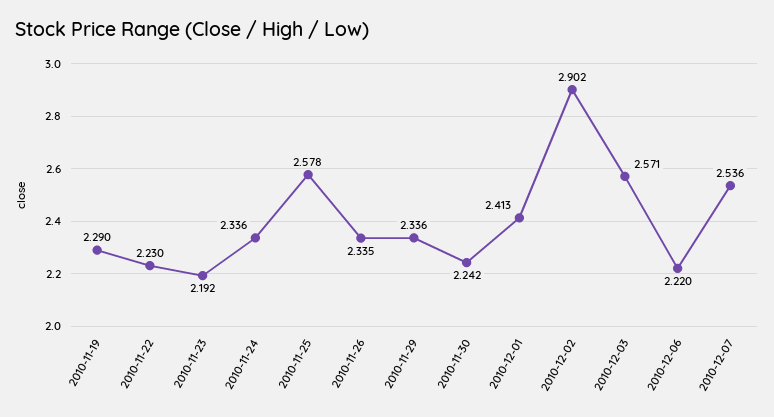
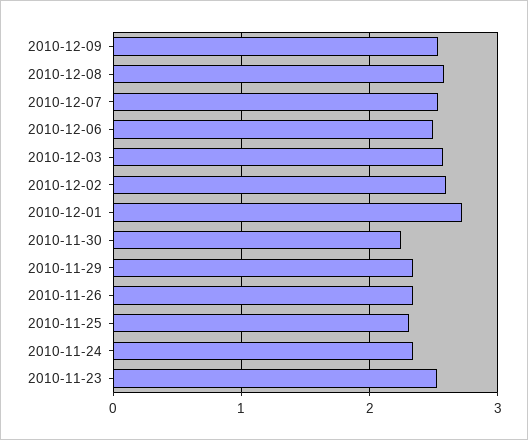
2010-11-19: 2.29 -> none
2010-11-22: 2.23 -> none
2010-11-23: 2.192 -> 2.5
2010-11-25: 2.578 -> 2.3
2010-12-01: 2.413 -> 2.7
2010-12-02: 2.902 -> 2.6
2010-12-06: 2.22 -> 2.5
2010-12-09: none -> 2.5
2010-12-08: none -> 2.6

